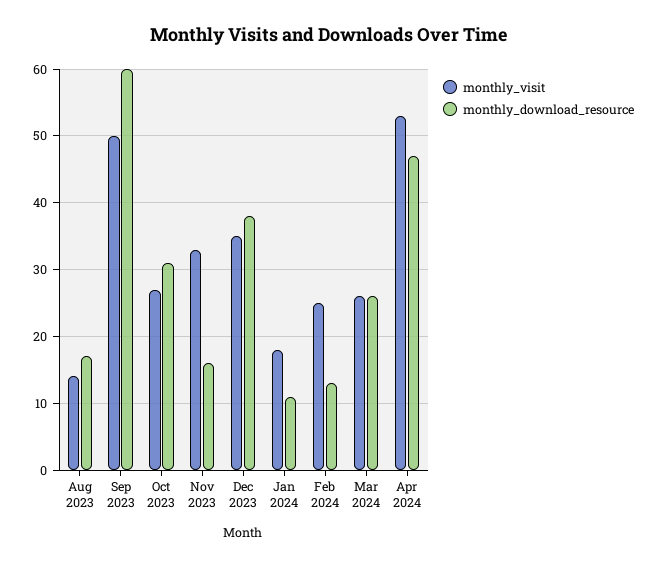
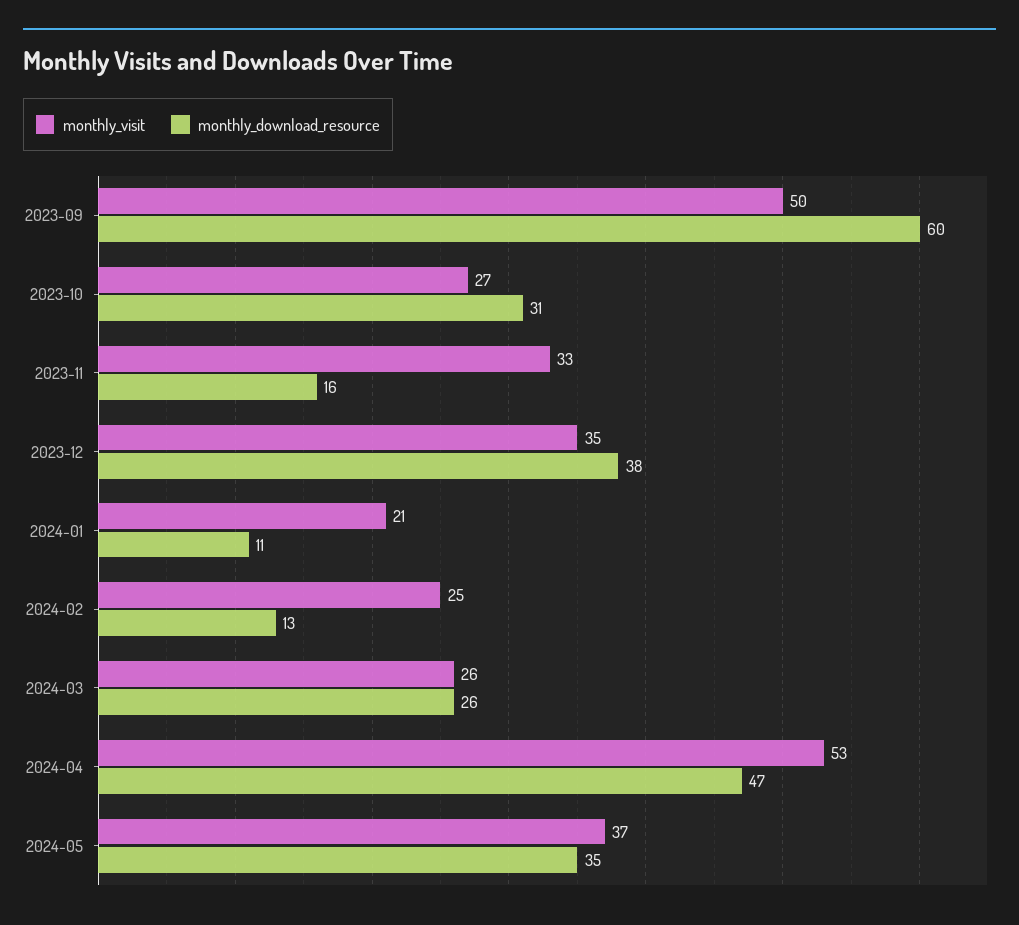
monthly_visit, Aug 2023: 14 -> none
monthly_download_resource, Aug 2023: 17 -> none
monthly_visit, Jan 2024: 18 -> 21
monthly_visit, 2024-05: none -> 37
monthly_download_resource, 2024-05: none -> 35

